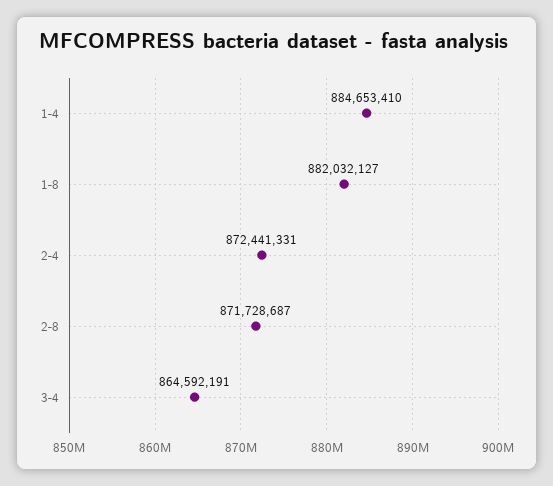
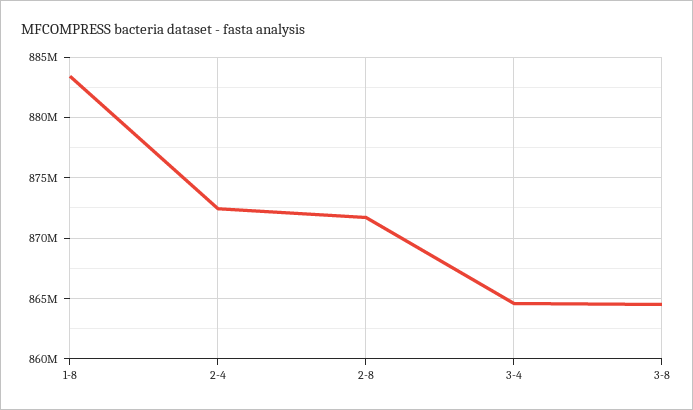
1-4: 884653410 -> none
1-8: 882032127 -> 883500000
3-8: none -> 864500000

